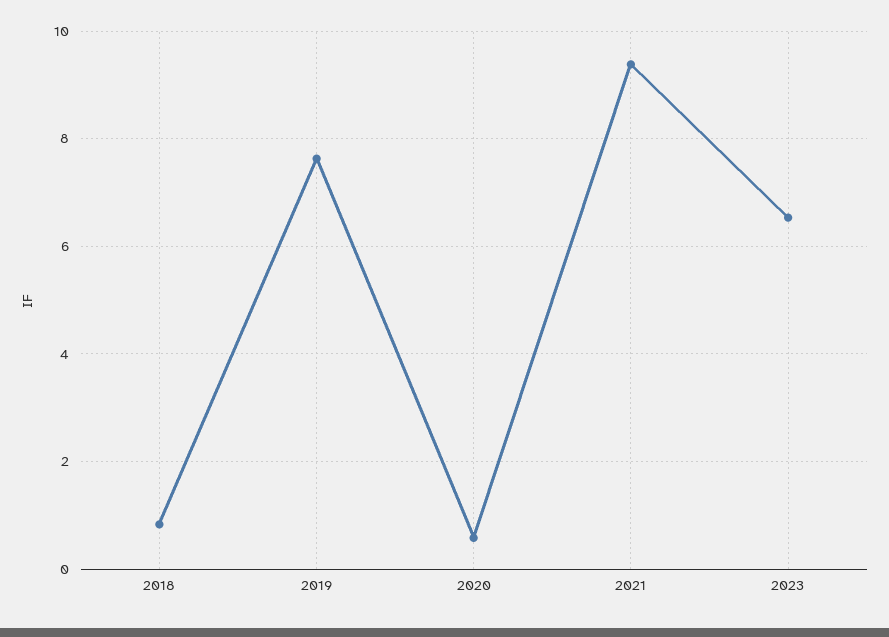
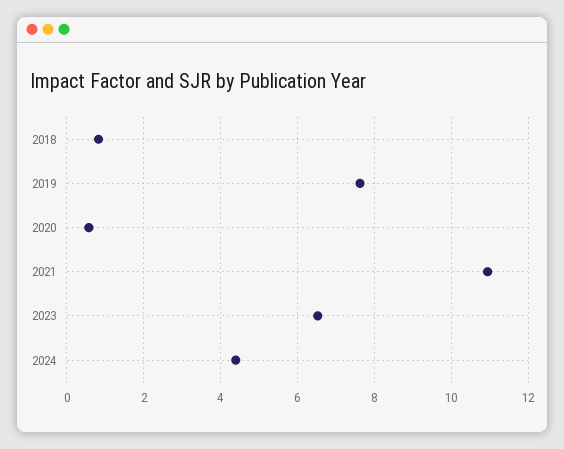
2021: 9.4 -> 11
2024: none -> 4.4

